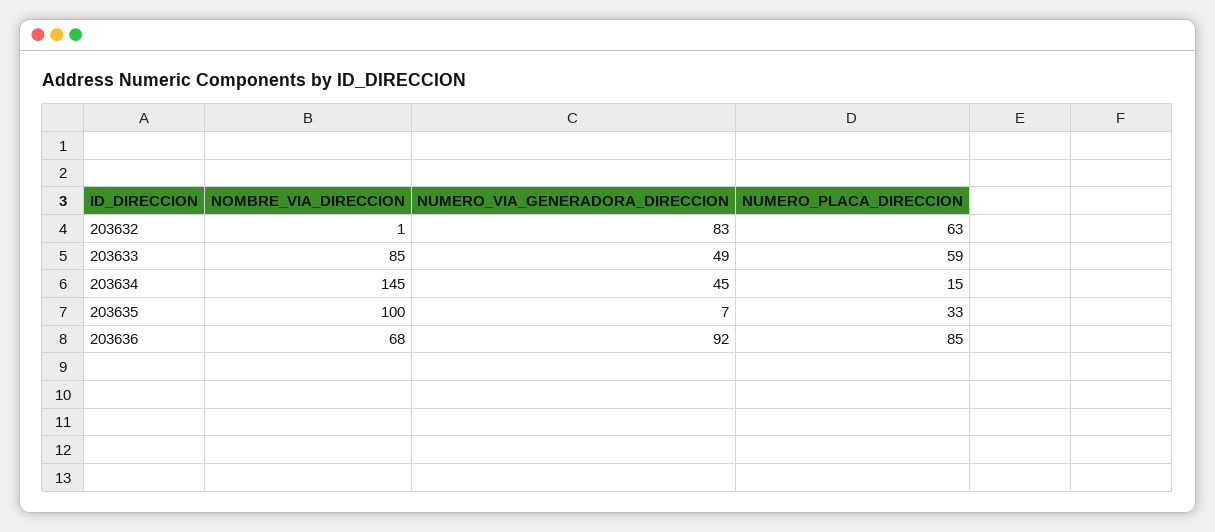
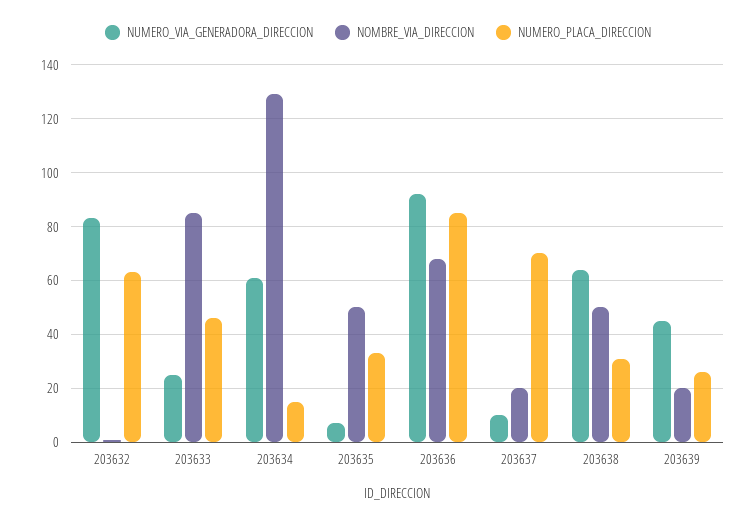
NUMERO_VIA_GENERADORA_DIRECCION, 203633: 49 -> 25
NUMERO_PLACA_DIRECCION, 203633: 59 -> 45
NOMBRE_VIA_DIRECCION, 203634: 145 -> 130
NUMERO_VIA_GENERADORA_DIRECCION, 203634: 45 -> 60
NOMBRE_VIA_DIRECCION, 203635: 100 -> 50
NUMERO_VIA_GENERADORA_DIRECCION, 203637: none -> 10
NOMBRE_VIA_DIRECCION, 203637: none -> 20
NUMERO_PLACA_DIRECCION, 203637: none -> 70
NUMERO_VIA_GENERADORA_DIRECCION, 203638: none -> 65
NOMBRE_VIA_DIRECCION, 203638: none -> 50
NUMERO_PLACA_DIRECCION, 203638: none -> 30
NUMERO_VIA_GENERADORA_DIRECCION, 203639: none -> 45
NOMBRE_VIA_DIRECCION, 203639: none -> 20
NUMERO_PLACA_DIRECCION, 203639: none -> 25

